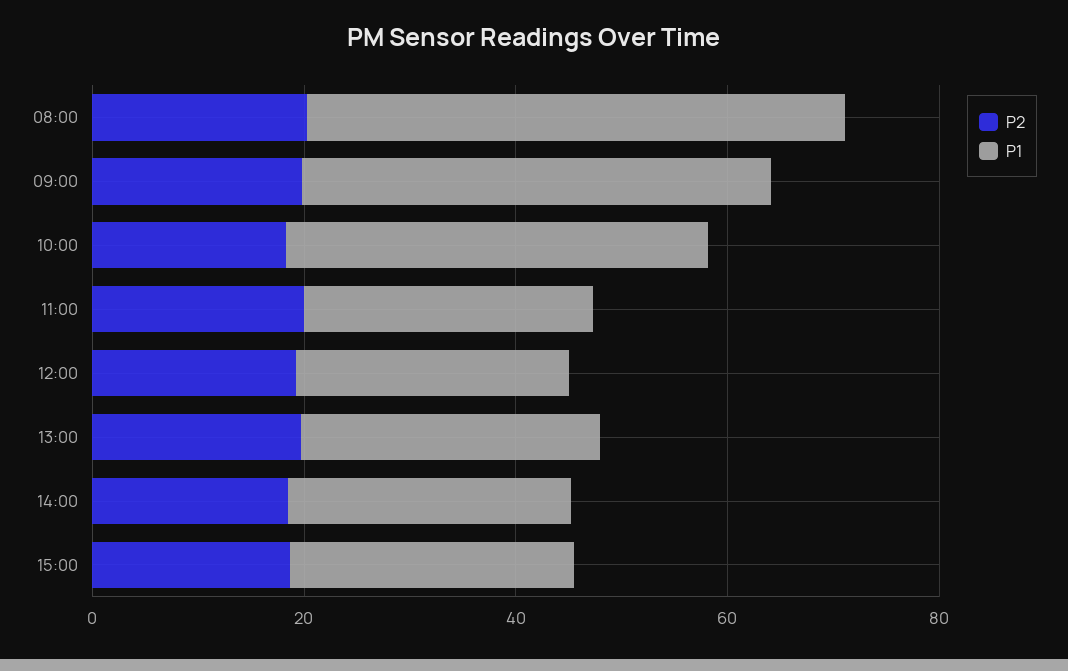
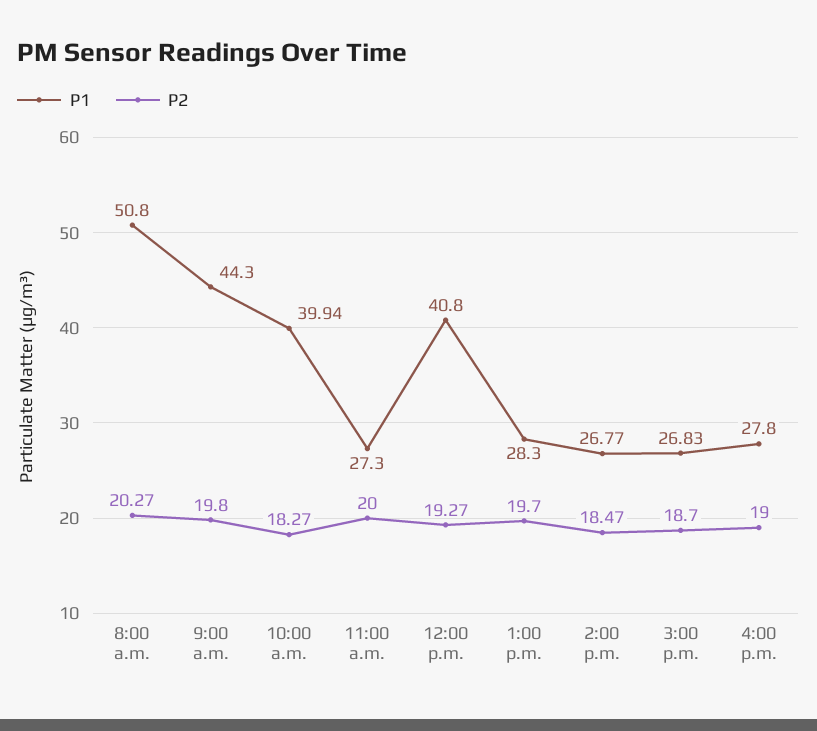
P1, 12:00: 25 -> 40.8
P1, 4:00 p.m.: none -> 27.8
P2, 4:00 p.m.: none -> 19

